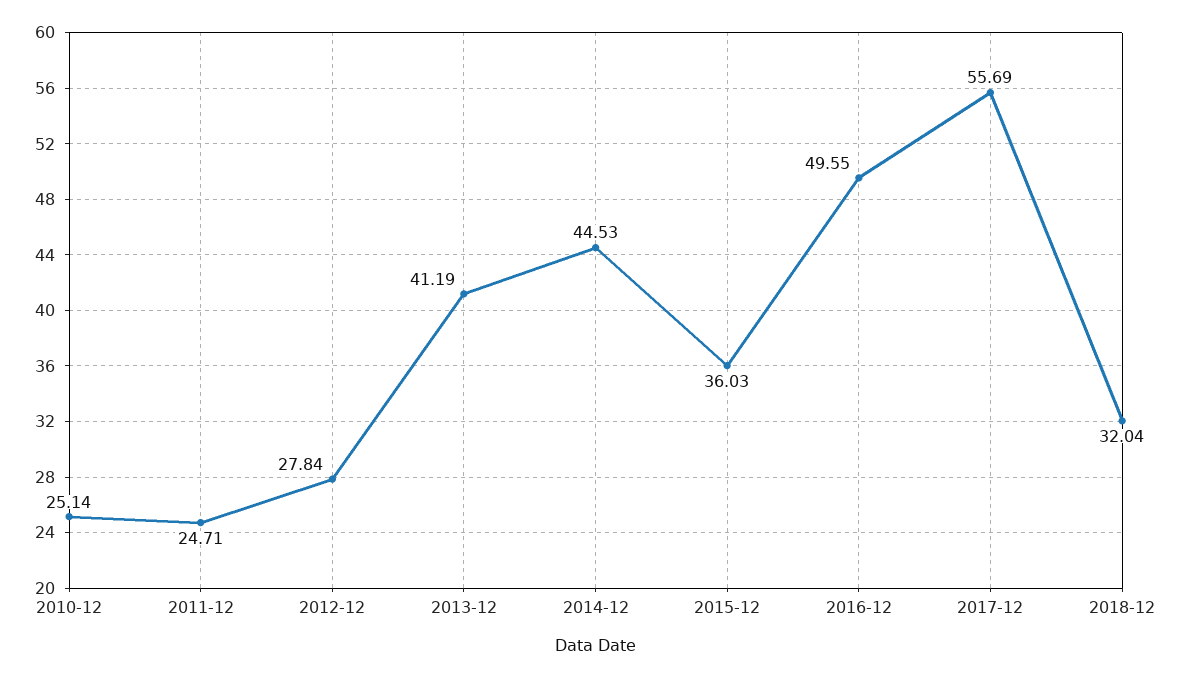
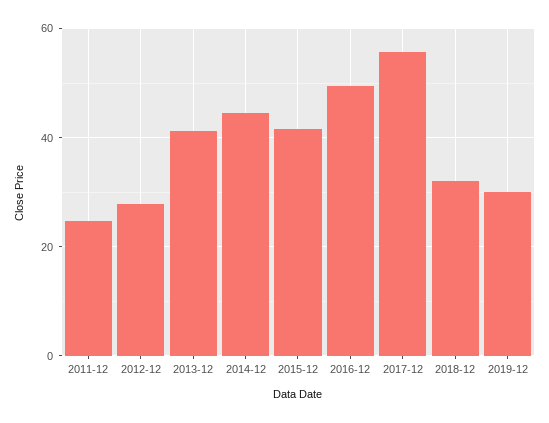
2010-12: 25.14 -> none
2015-12: 36.03 -> 42
2019-12: none -> 30

